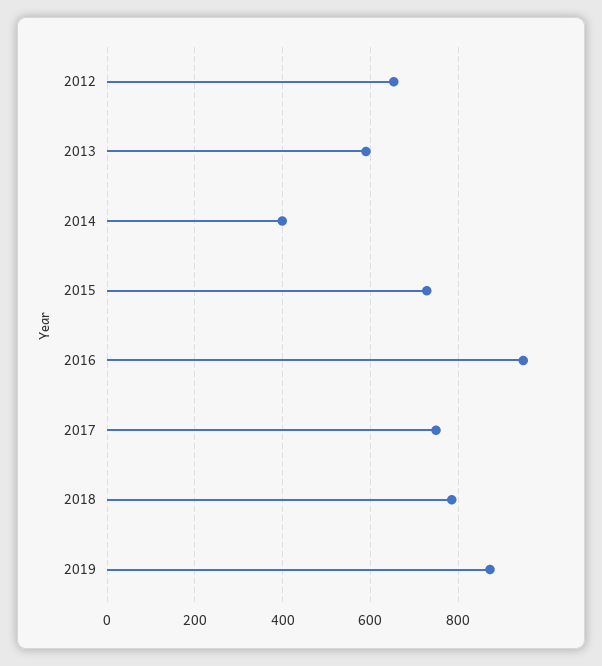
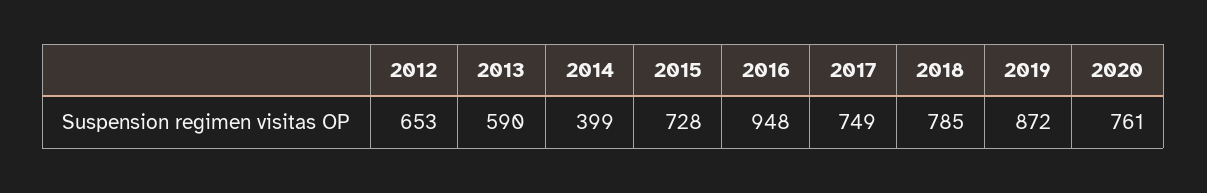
2020: none -> 761

